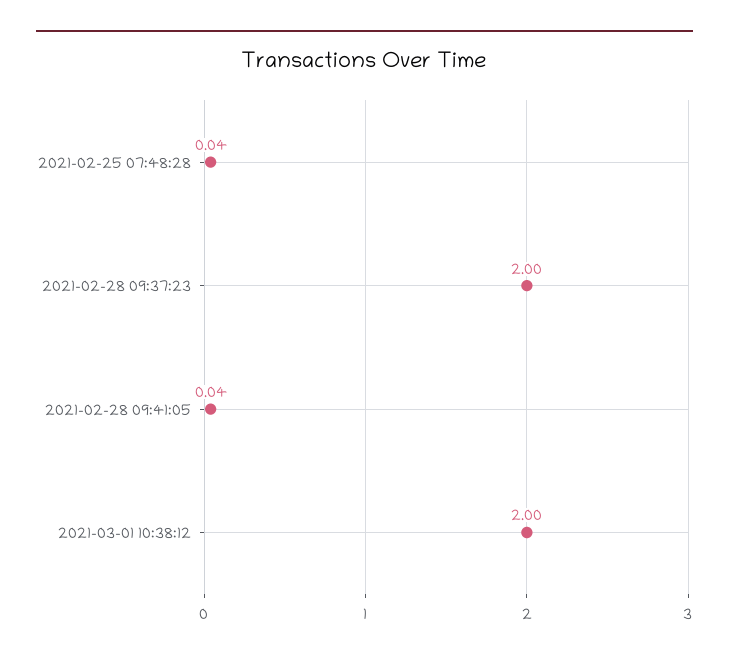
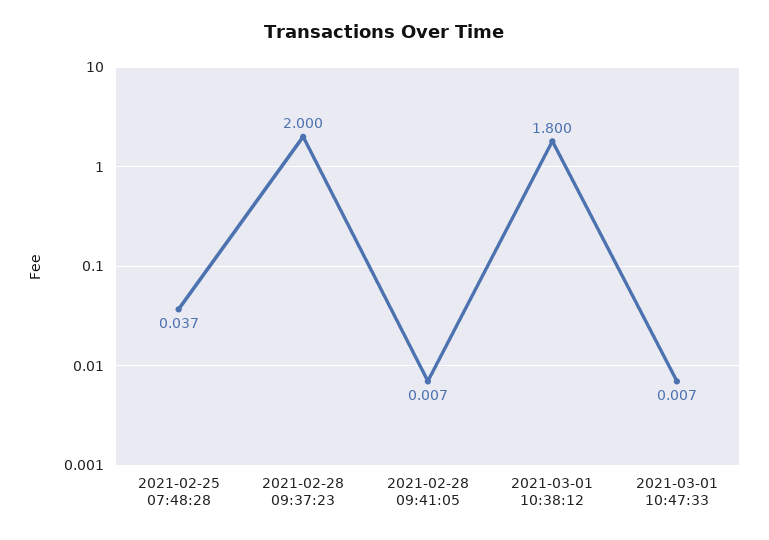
2021-02-28 09:41:05: 0.04 -> 0.007
2021-03-01 10:38:12: 2 -> 1.8
2021-03-01 10:47:33: none -> 0.007

